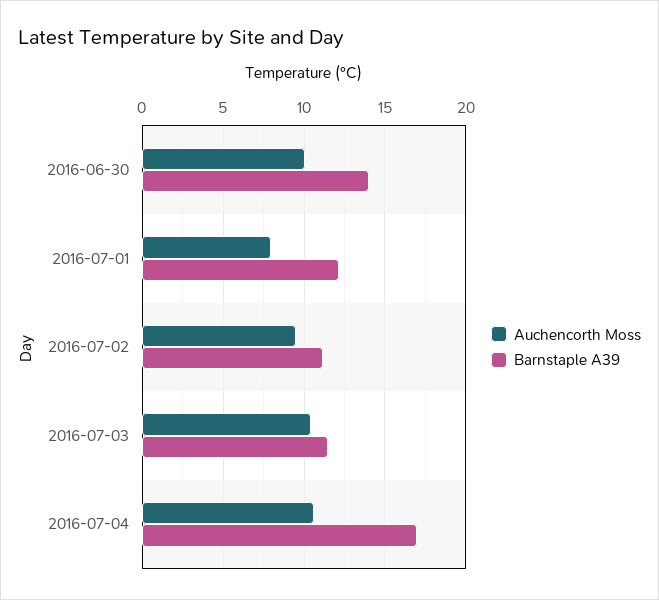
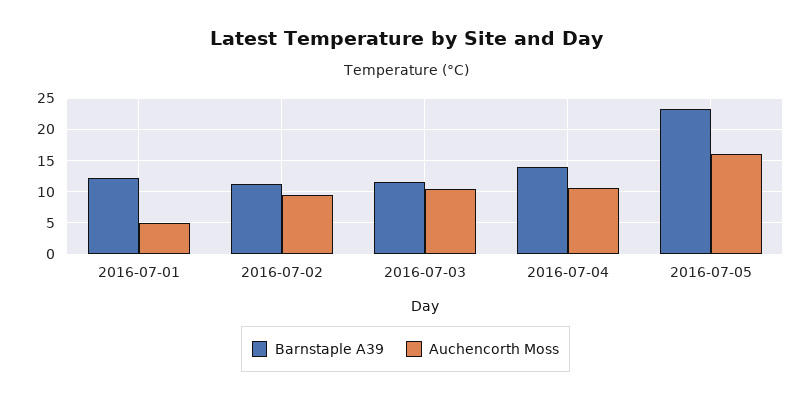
Auchencorth Moss, 2016-06-30: 10 -> none
Barnstaple A39, 2016-06-30: 14 -> none
Auchencorth Moss, 2016-07-01: 8 -> 5
Barnstaple A39, 2016-07-04: 17 -> 14
Barnstaple A39, 2016-07-05: none -> 23
Auchencorth Moss, 2016-07-05: none -> 16

